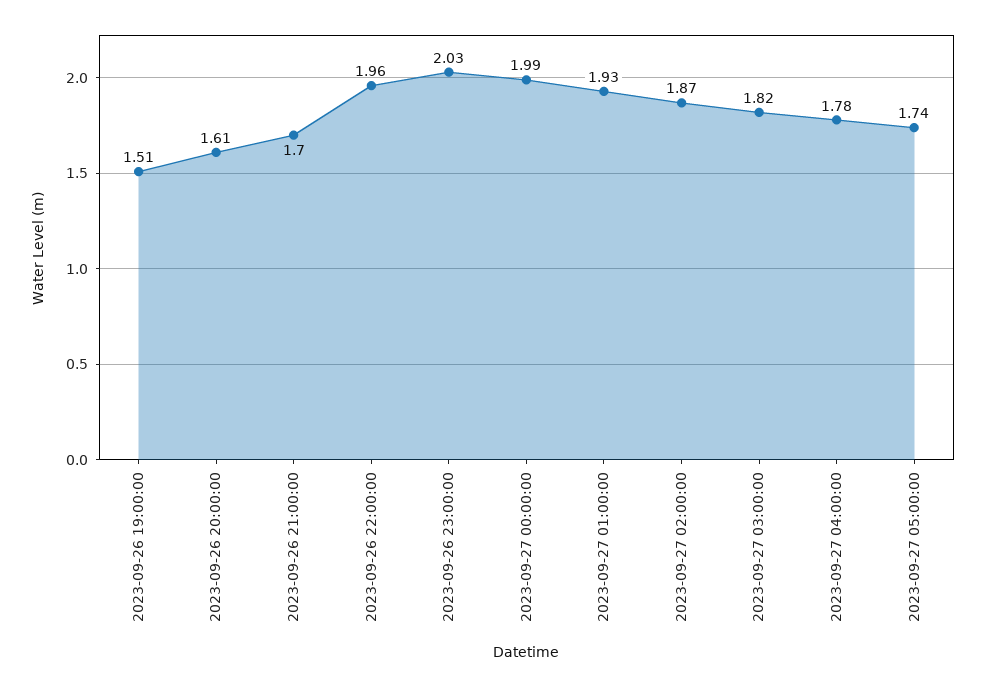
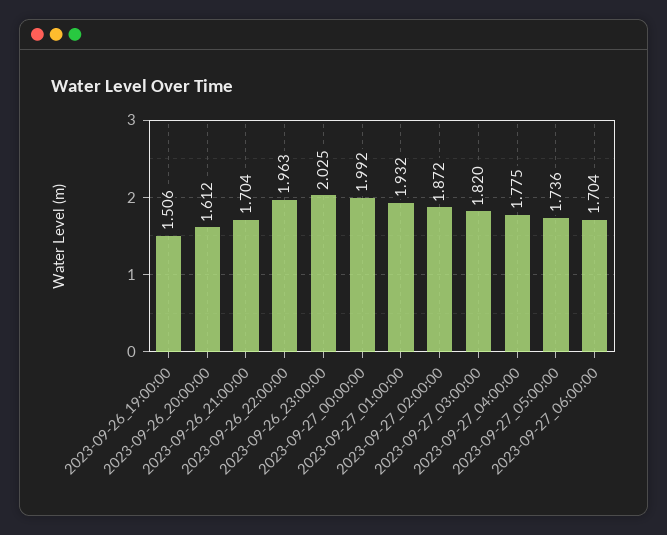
2023-09-27_06:00:00: none -> 1.704

